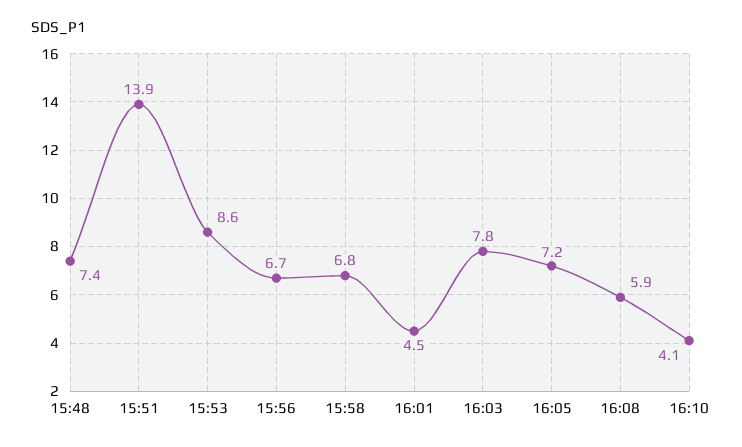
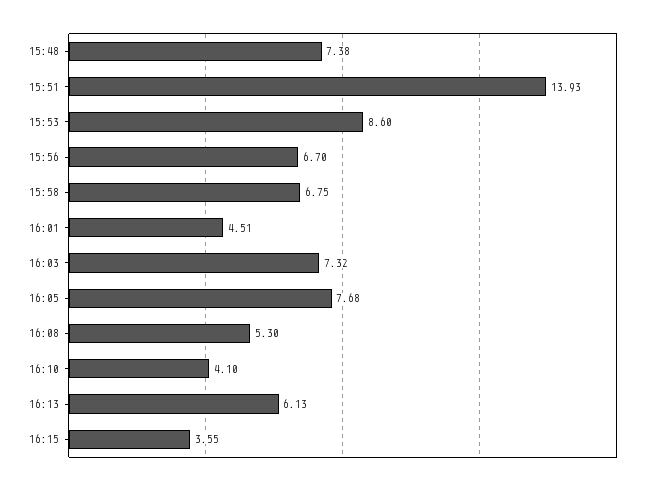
16:03: 7.8 -> 7.32
16:05: 7.2 -> 7.68
16:08: 5.9 -> 5.3
16:13: none -> 6.13
16:15: none -> 3.55

